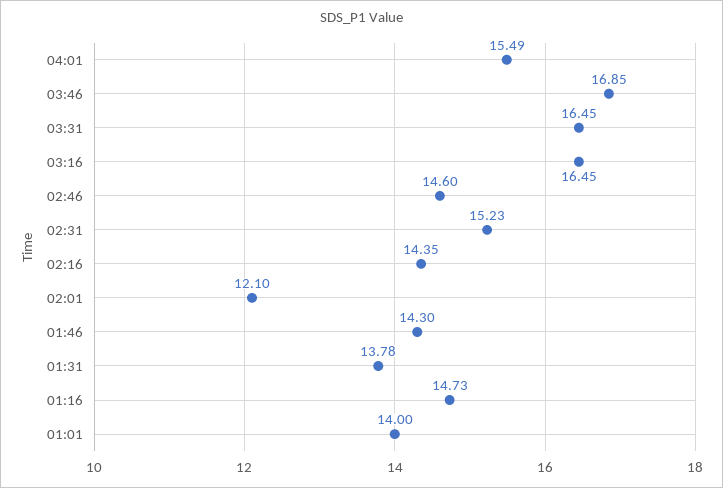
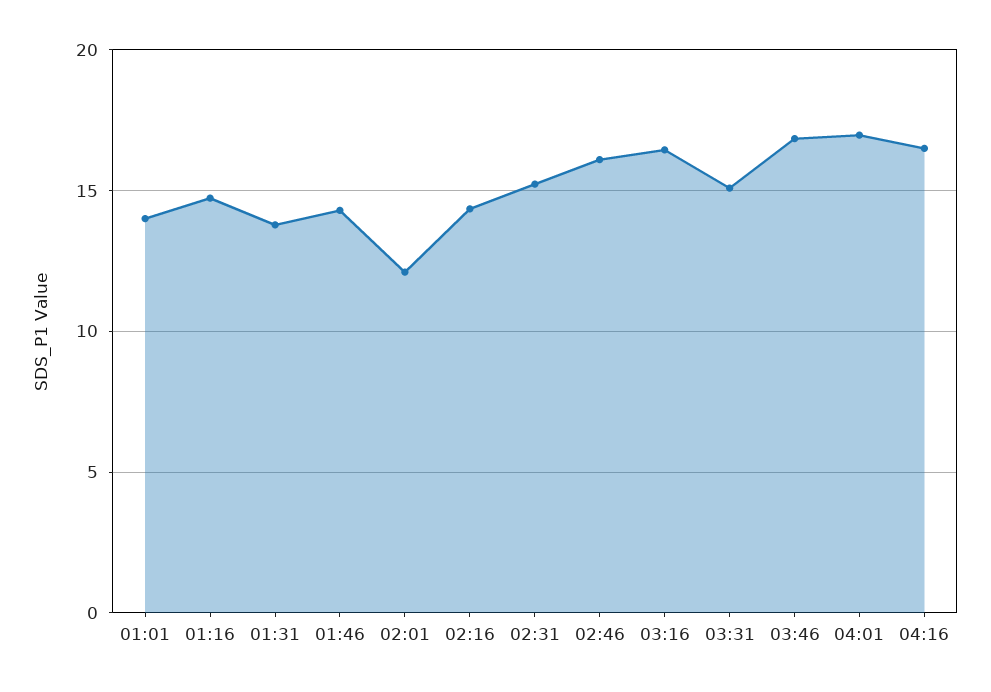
04:01: 15.49 -> 17
03:31: 16.45 -> 15
02:46: 14.6 -> 16
04:16: none -> 16.5

